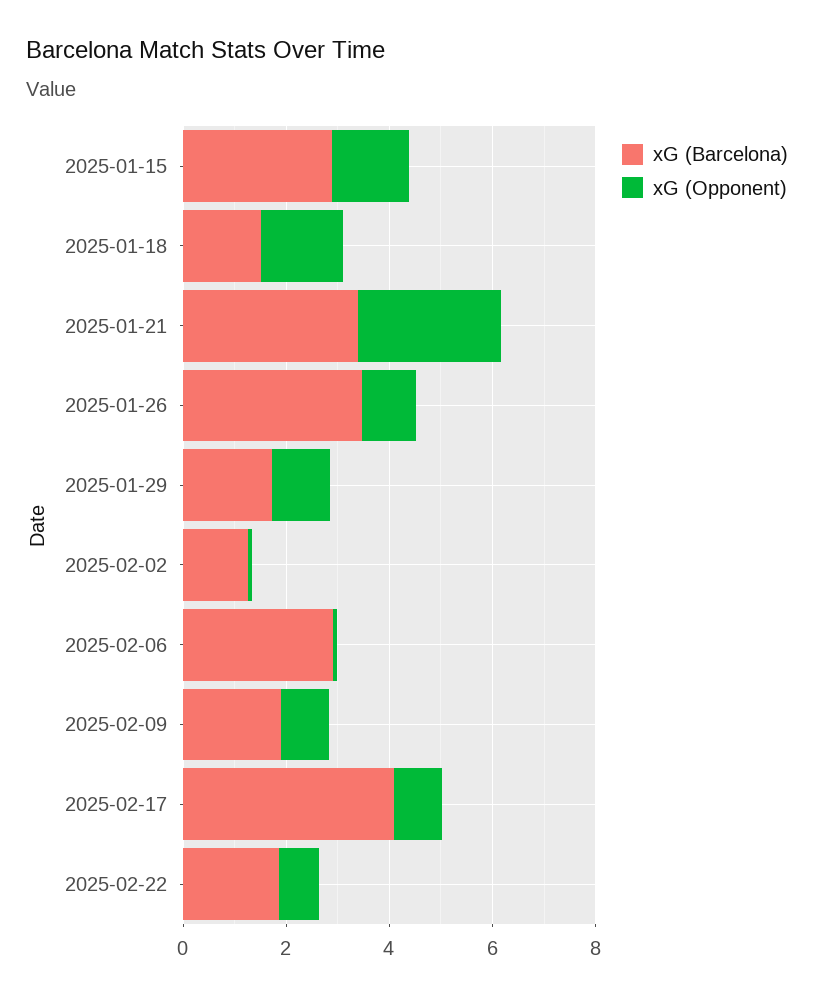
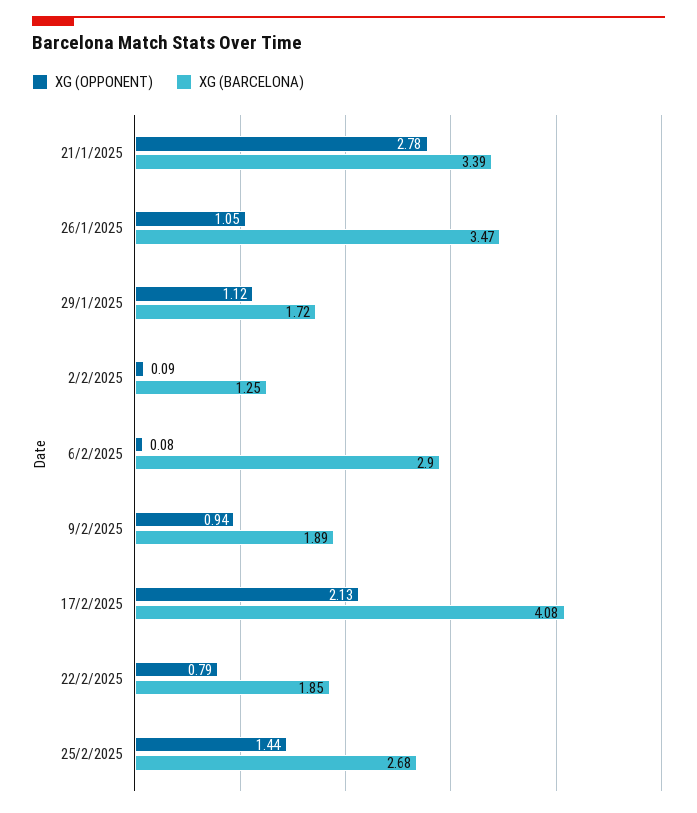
xG (Barcelona), 2025-01-15: 3 -> none
xG (Opponent), 2025-01-15: 1.5 -> none
xG (Barcelona), 2025-01-18: 1.5 -> none
xG (Opponent), 2025-01-18: 1.5 -> none
xG (Opponent), 2025-02-17: 1 -> 2.13
xG (Opponent), 25/2/2025: none -> 1.44
xG (Barcelona), 25/2/2025: none -> 2.68

